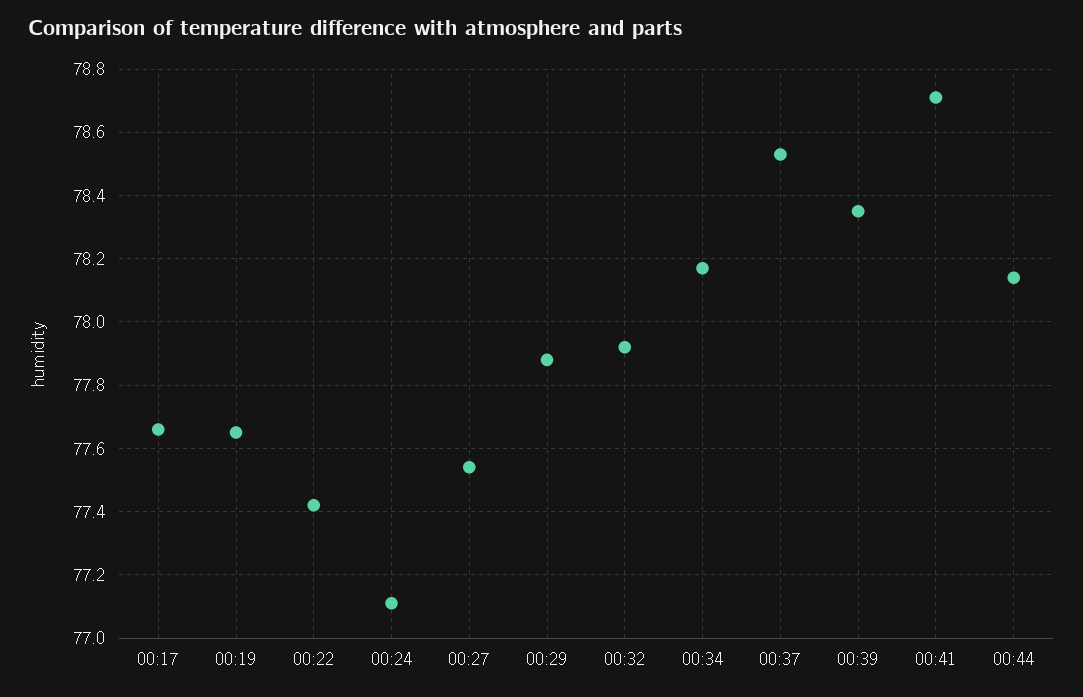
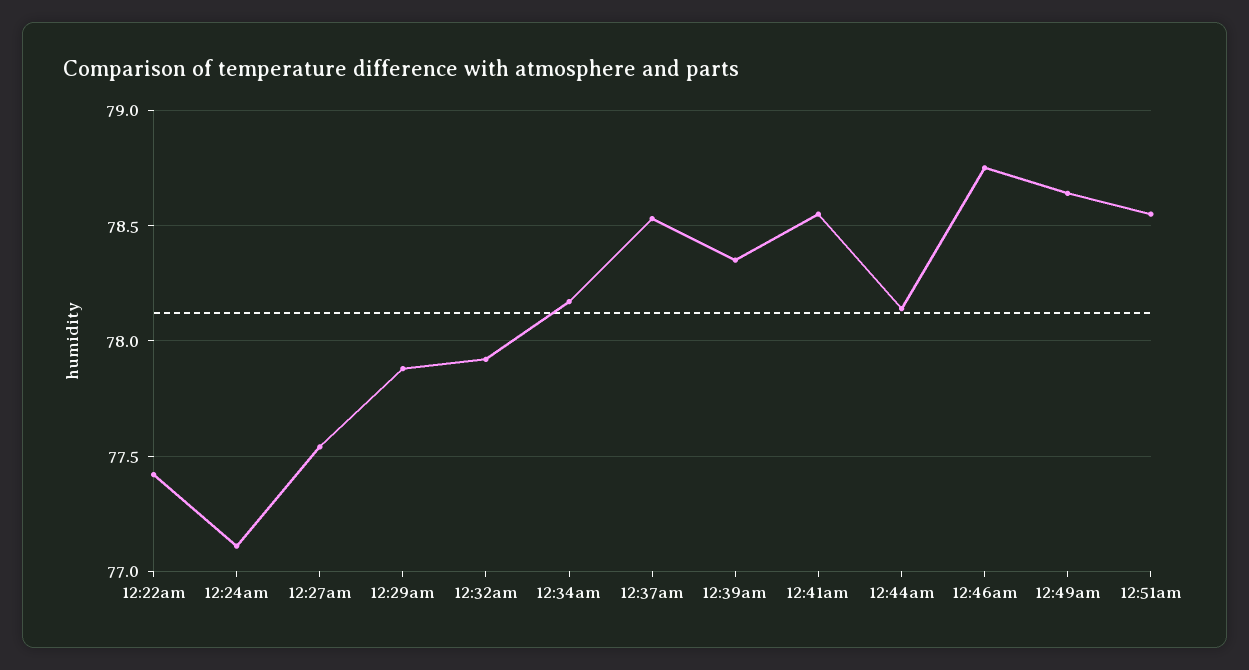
00:17: 77.65 -> none
00:19: 77.65 -> none
00:41: 78.7 -> 78.55
12:46am: none -> 78.75
12:49am: none -> 78.65
12:51am: none -> 78.55

